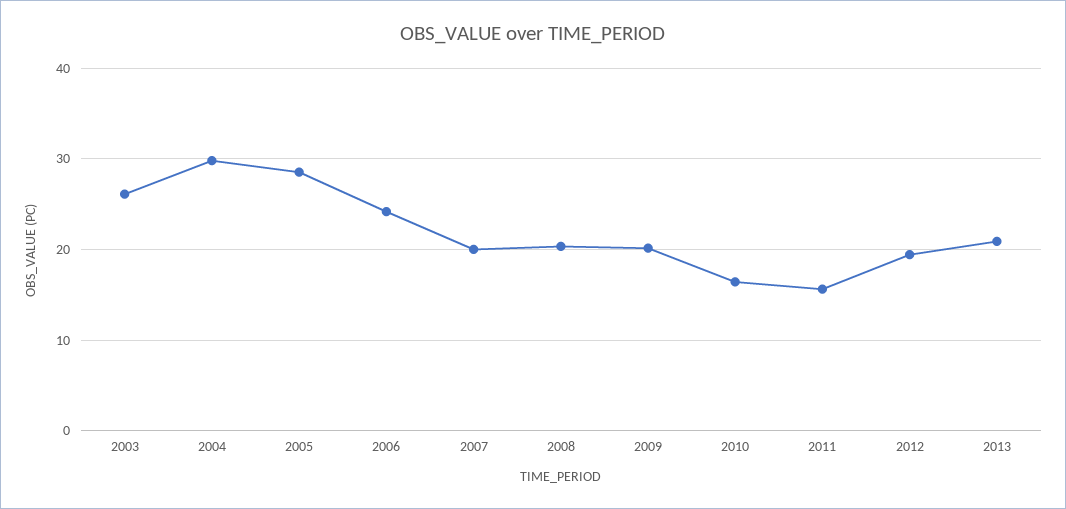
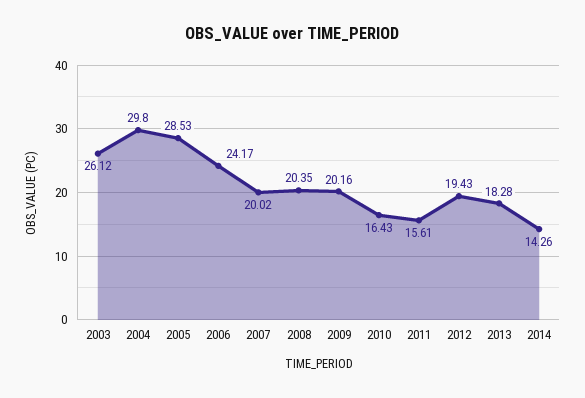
2013: 21 -> 18.28
2014: none -> 14.26

